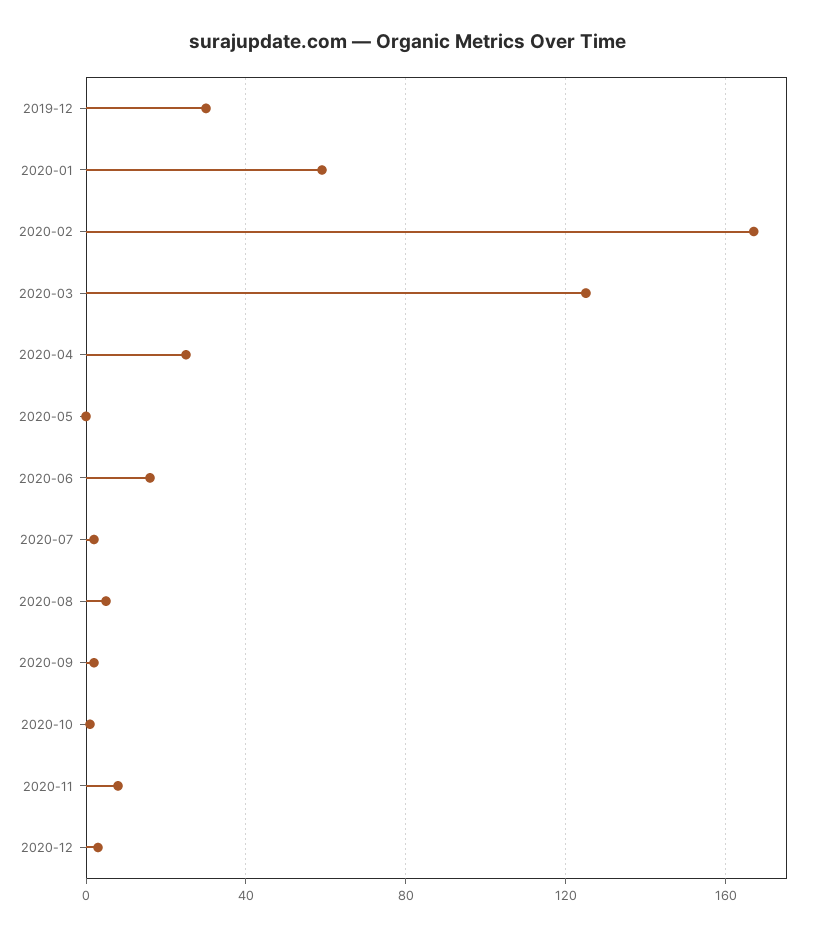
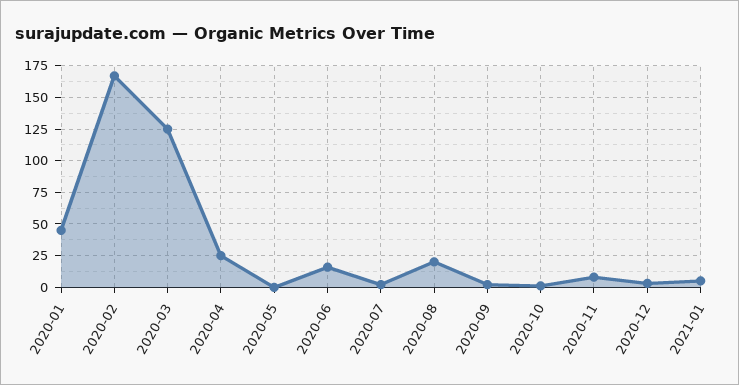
2019-12: 30 -> none
2020-01: 60 -> 45
2020-08: 5 -> 20
2021-01: none -> 5

